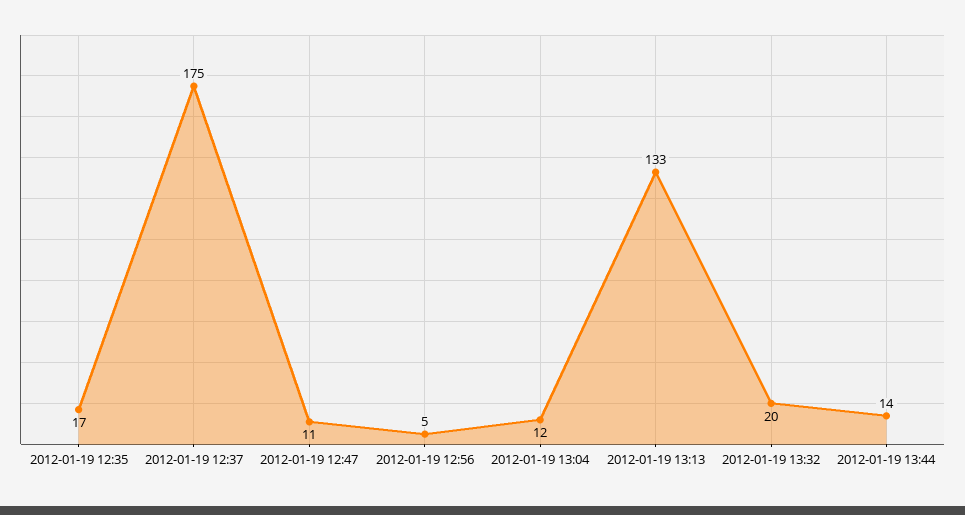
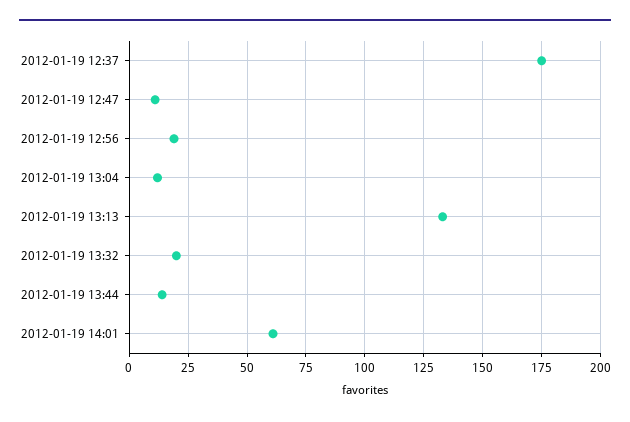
2012-01-19 12:35: 17 -> none
2012-01-19 12:56: 5 -> 20
2012-01-19 14:01: none -> 60

